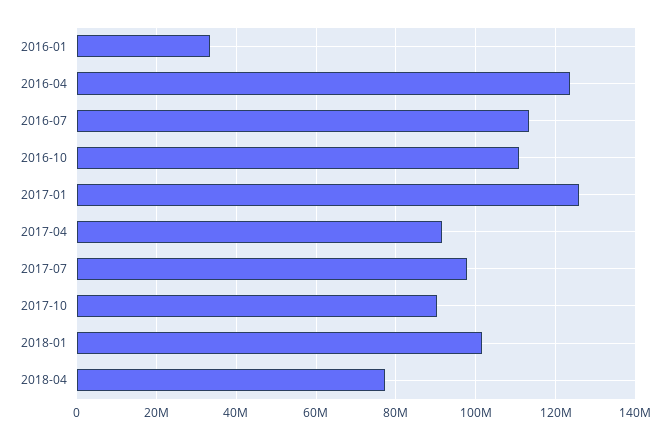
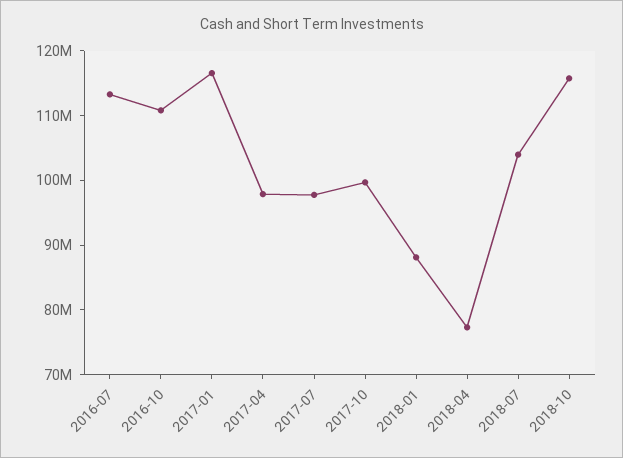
2016-01: 34000000 -> none
2016-04: 124000000 -> none
2017-01: 126000000 -> 116000000
2017-04: 92000000 -> 98000000
2017-10: 90000000 -> 100000000
2018-01: 102000000 -> 88000000
2018-07: none -> 104000000
2018-10: none -> 116000000

